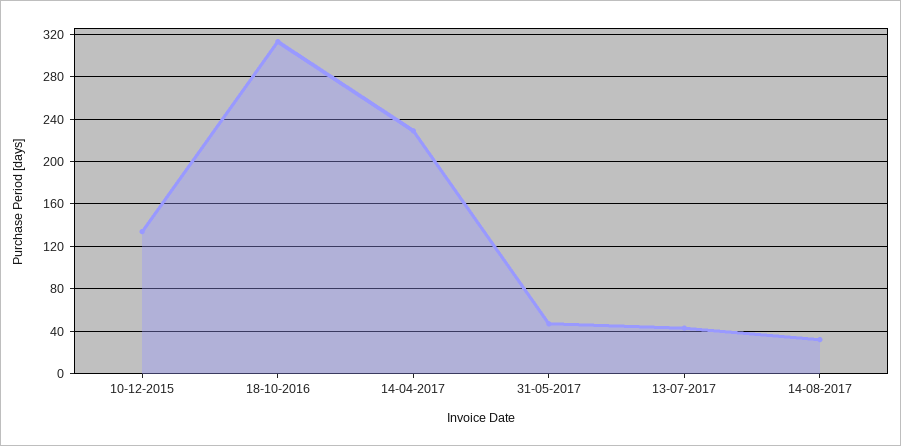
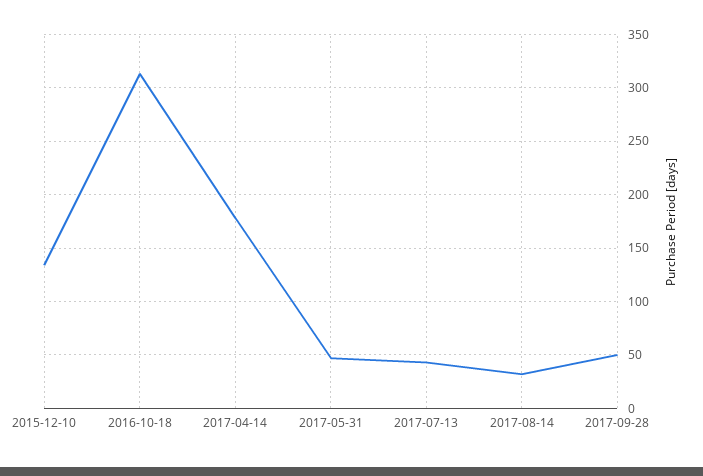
14-04-2017: 230 -> 180
2017-09-28: none -> 50

